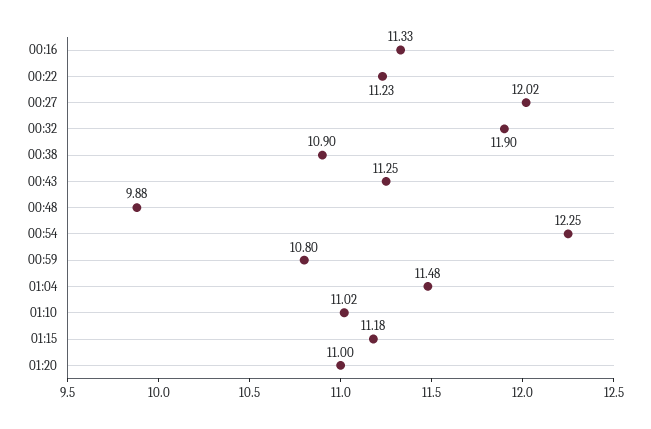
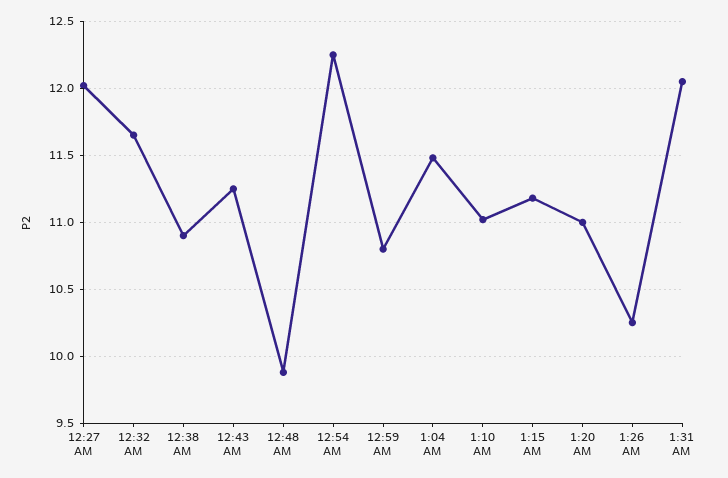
00:16: 11.33 -> none
00:22: 11.23 -> none
00:32: 11.9 -> 11.65
1:26 AM: none -> 10.25
1:31 AM: none -> 12.05

